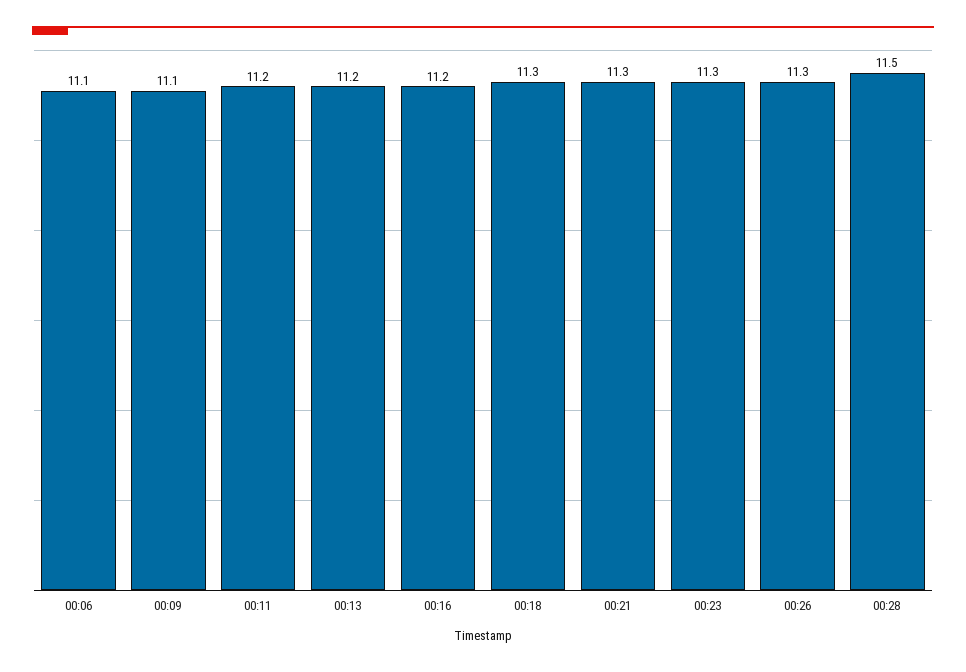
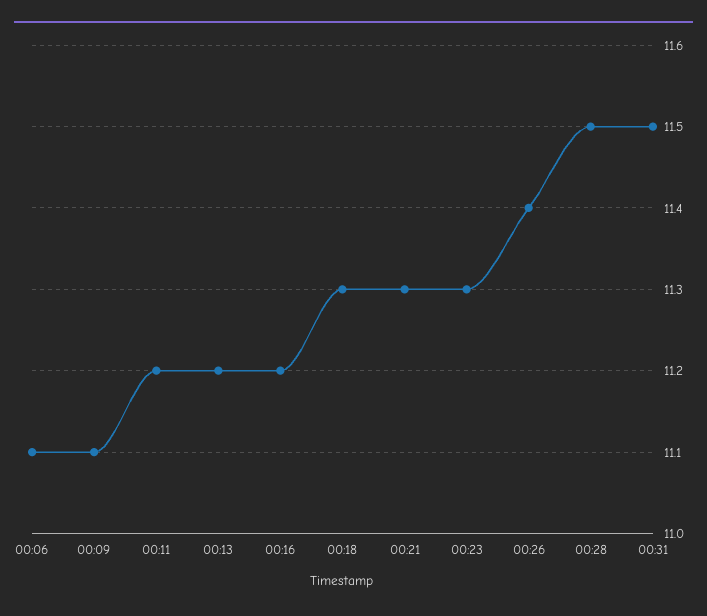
00:26: 11.3 -> 11.4
00:31: none -> 11.5

